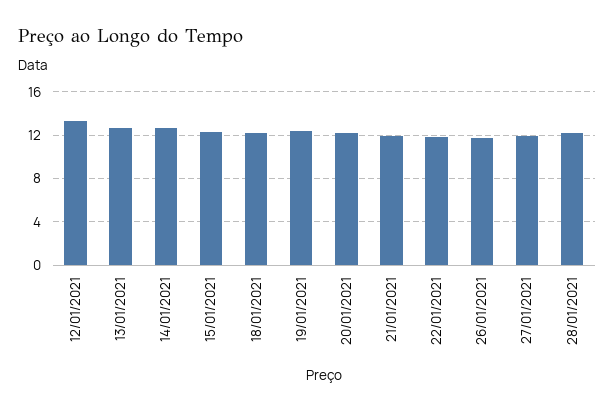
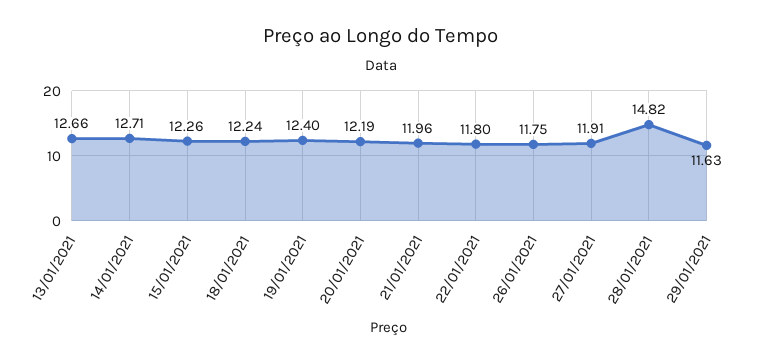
12/01/2021: 13 -> none
28/01/2021: 12 -> 14.82
29/01/2021: none -> 11.63

